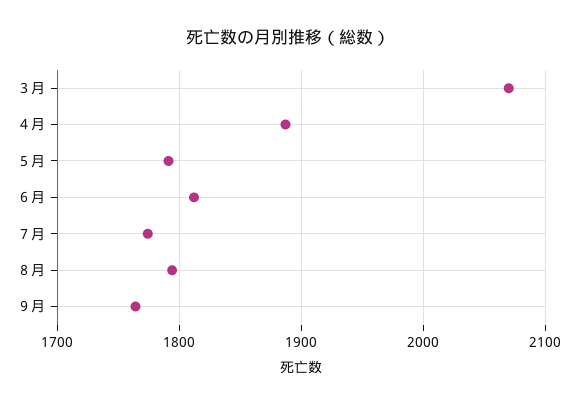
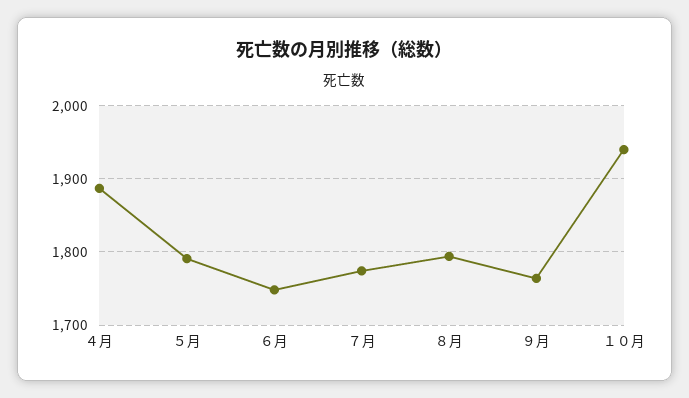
３月: 2070 -> none
６月: 1810 -> 1750
１０月: none -> 1940

